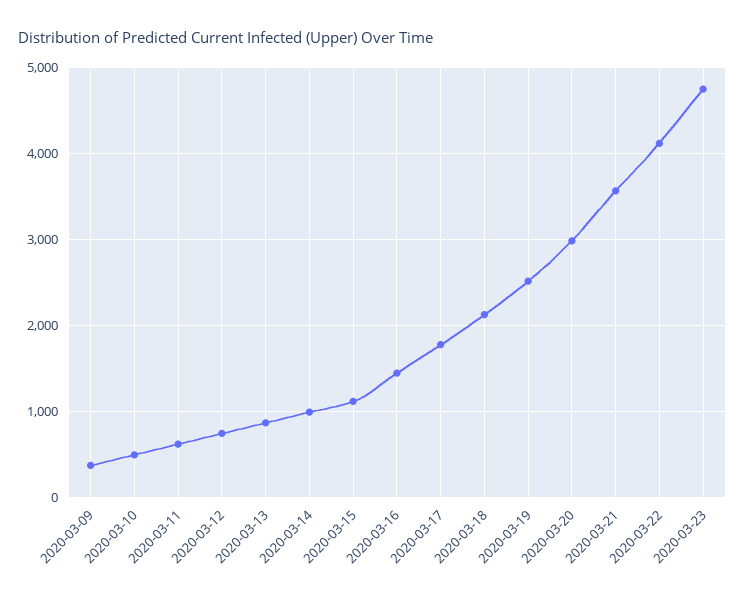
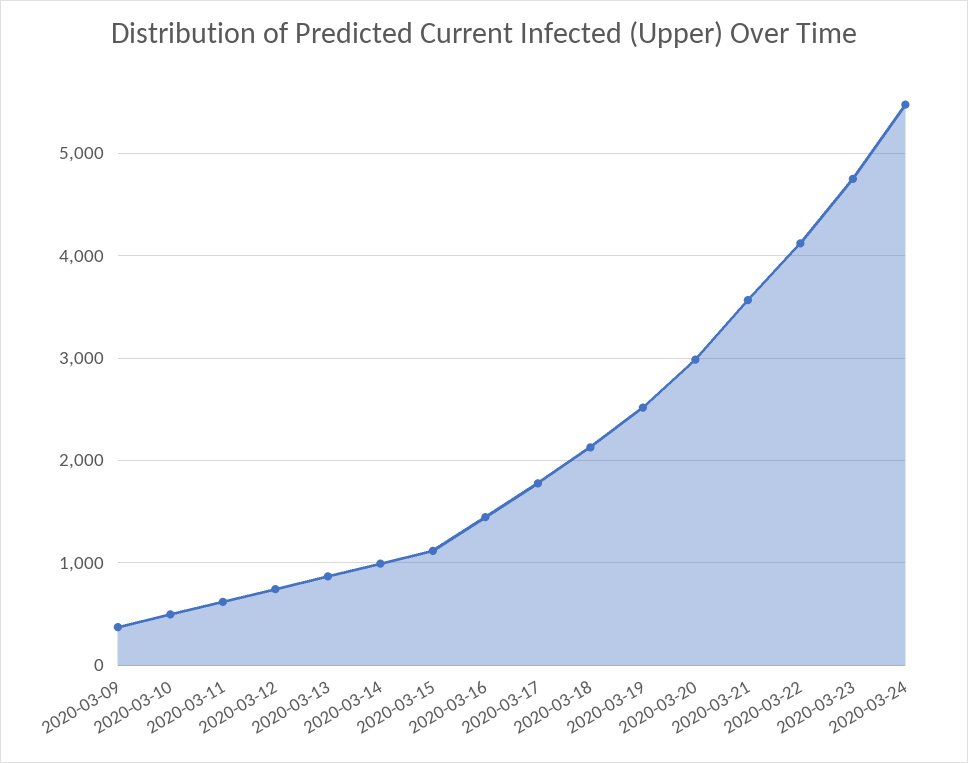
2020-03-24: none -> 5500

